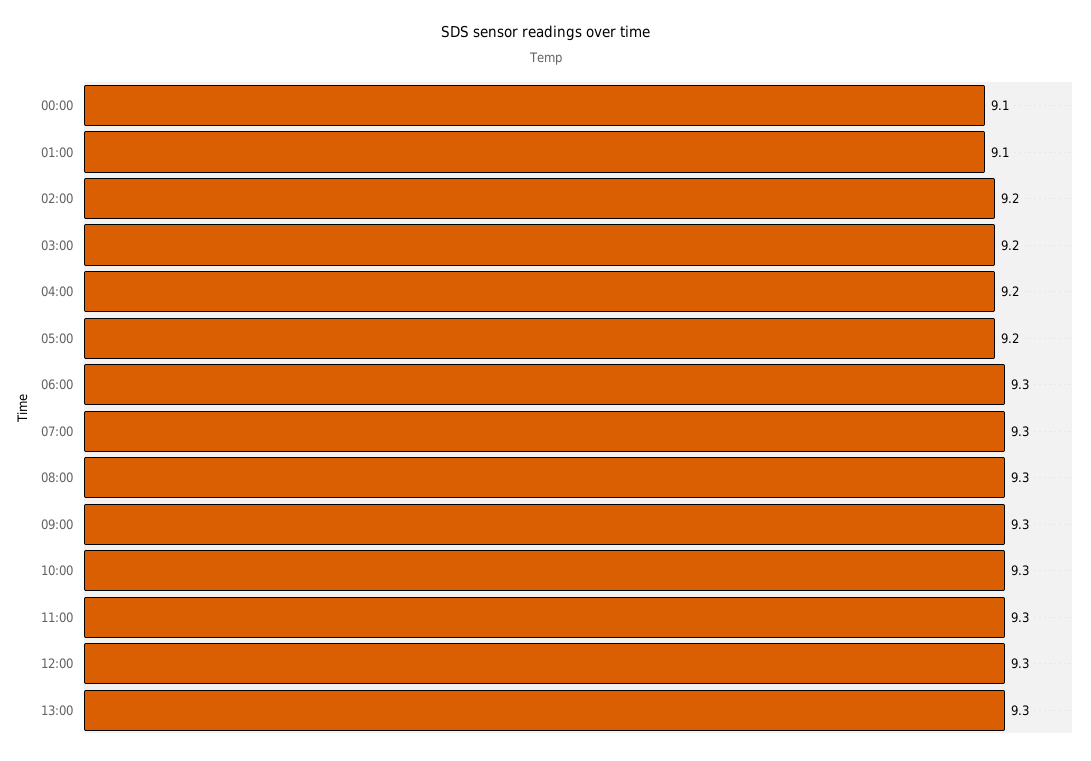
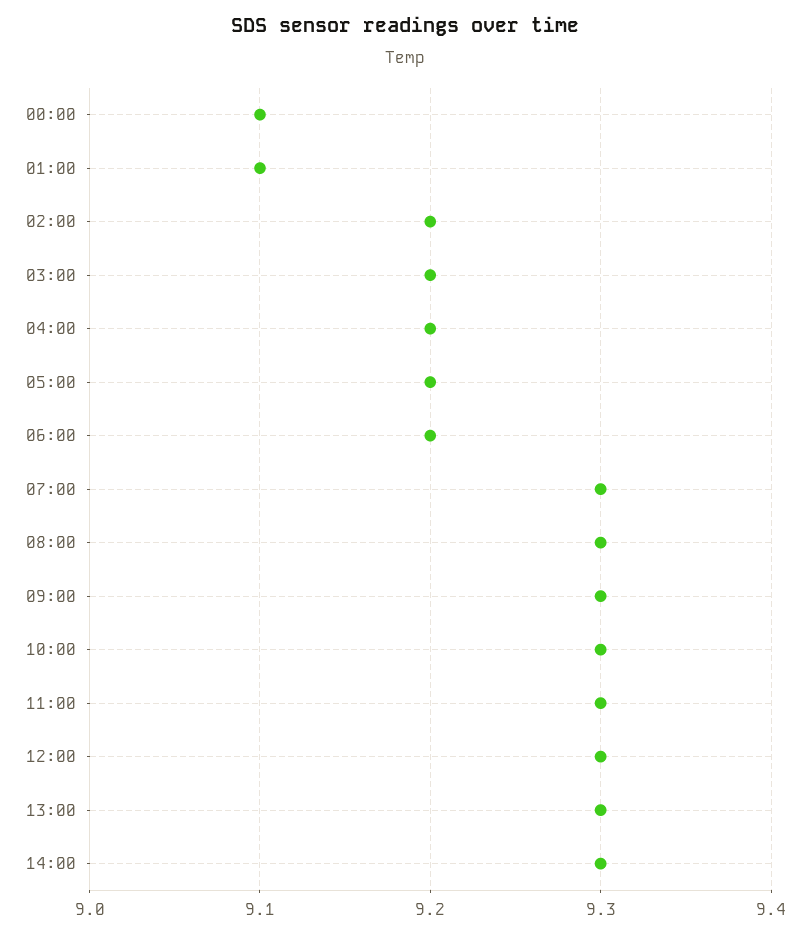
06:00: 9.3 -> 9.2
14:00: none -> 9.3

